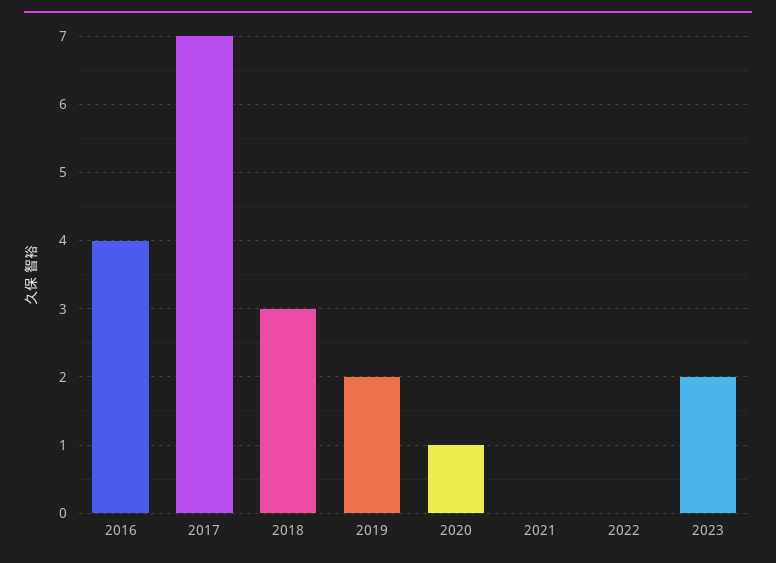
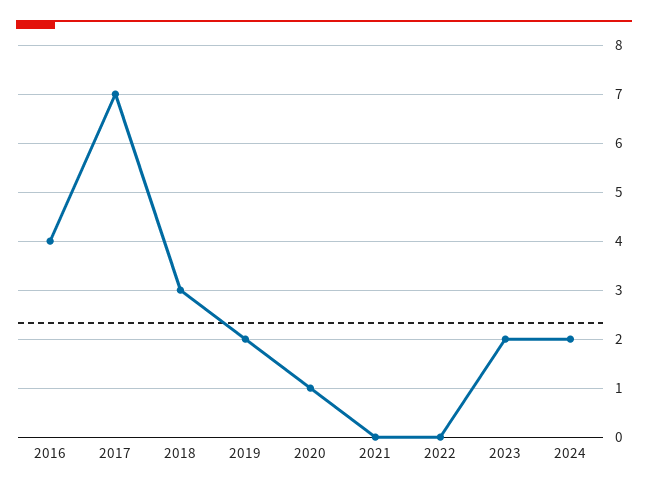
2024: none -> 2

